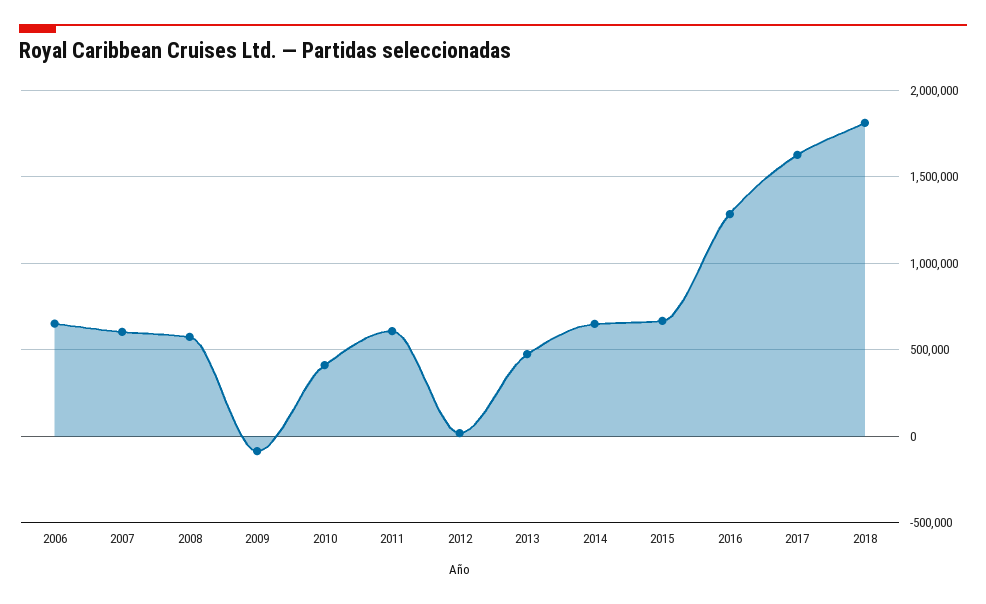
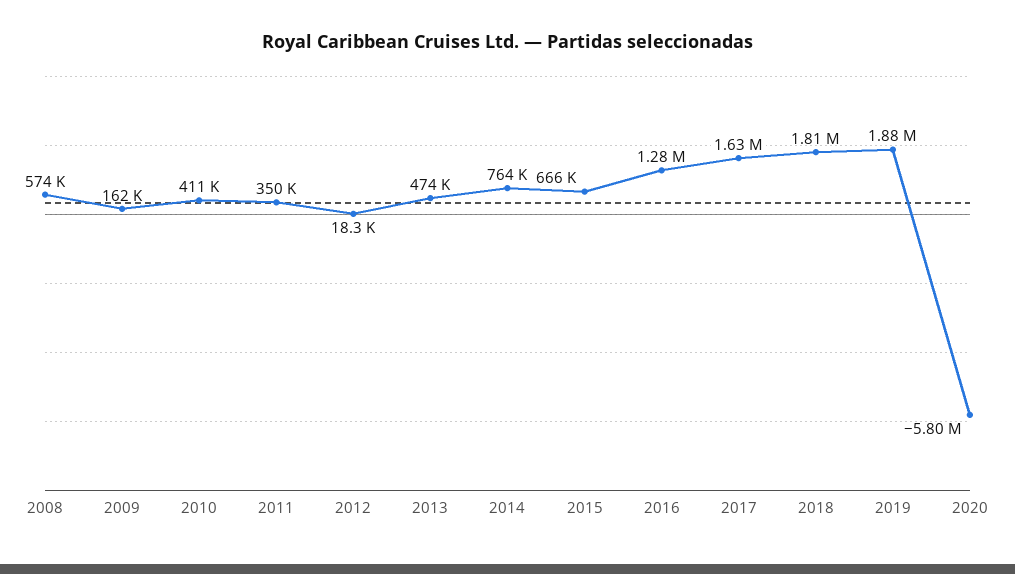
2006: 650000 -> none
2007: 600000 -> none
2009: -100000 -> 162000
2011: 600000 -> 350000
2014: 650000 -> 764000
2019: none -> 1880000
2020: none -> -5800000

